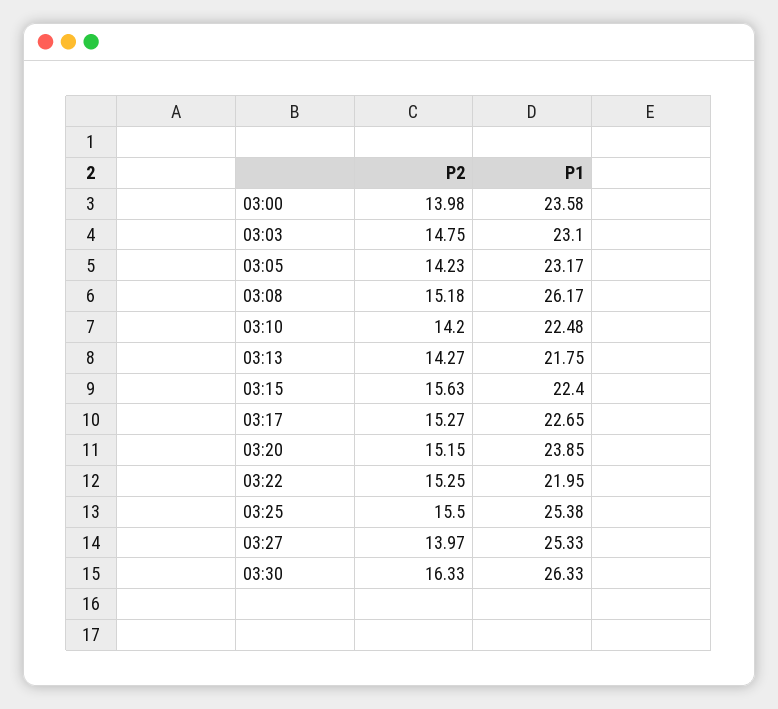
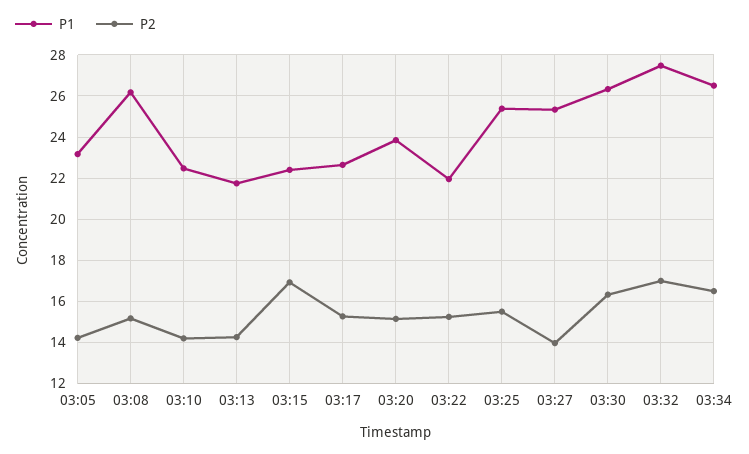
P2, 03:00: 13.98 -> none
P1, 03:00: 23.58 -> none
P2, 03:03: 14.75 -> none
P1, 03:03: 23.1 -> none
P2, 03:15: 15.63 -> 17
P1, 03:32: none -> 27.5
P2, 03:32: none -> 17
P1, 03:34: none -> 26.5
P2, 03:34: none -> 16.5

